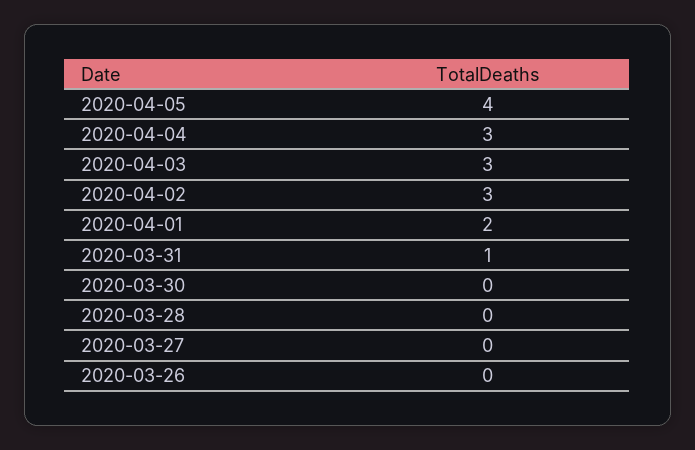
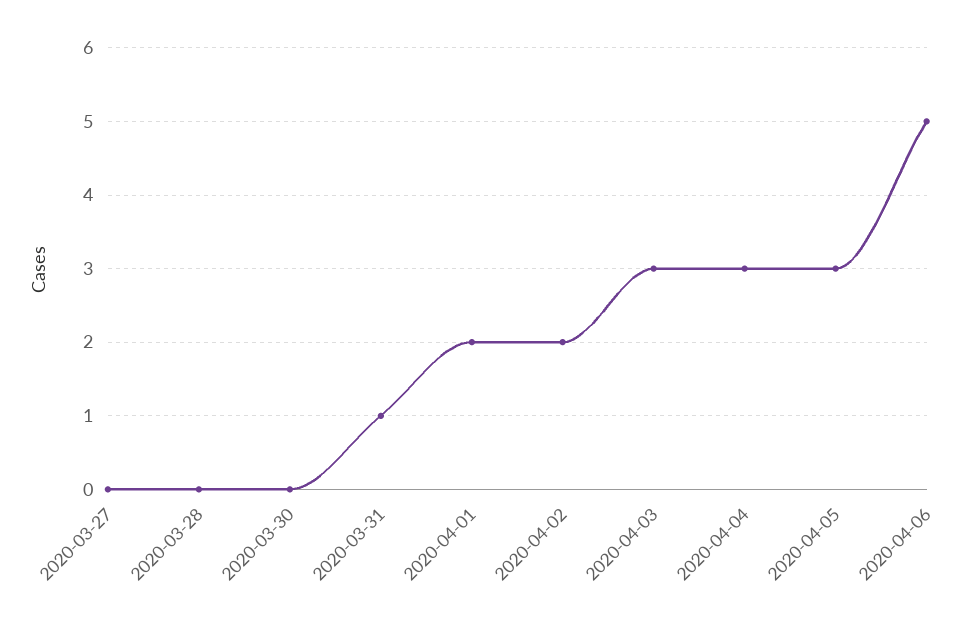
2020-04-05: 4 -> 3
2020-04-02: 3 -> 2
2020-03-26: 0 -> none
2020-04-06: none -> 5

